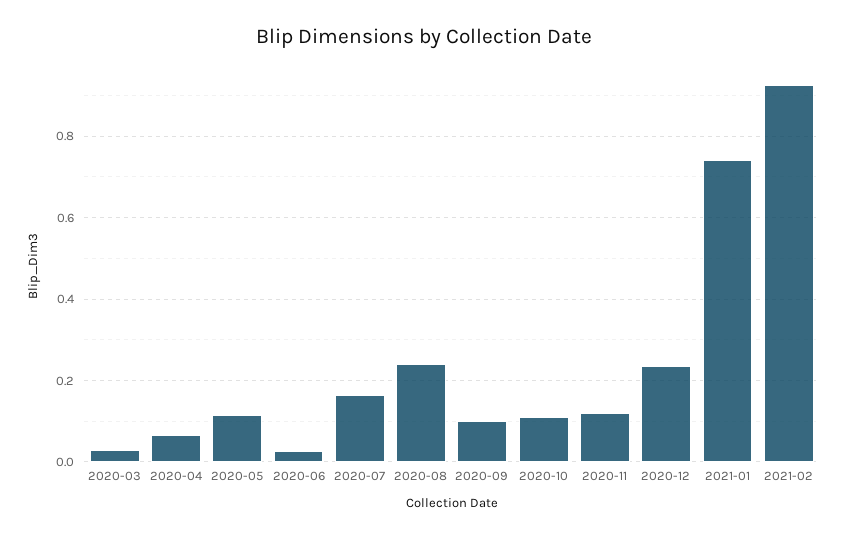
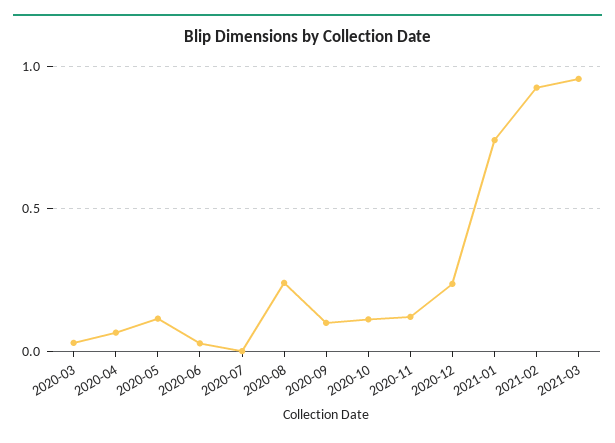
2020-07: 0.16 -> 0
2021-03: none -> 0.95

